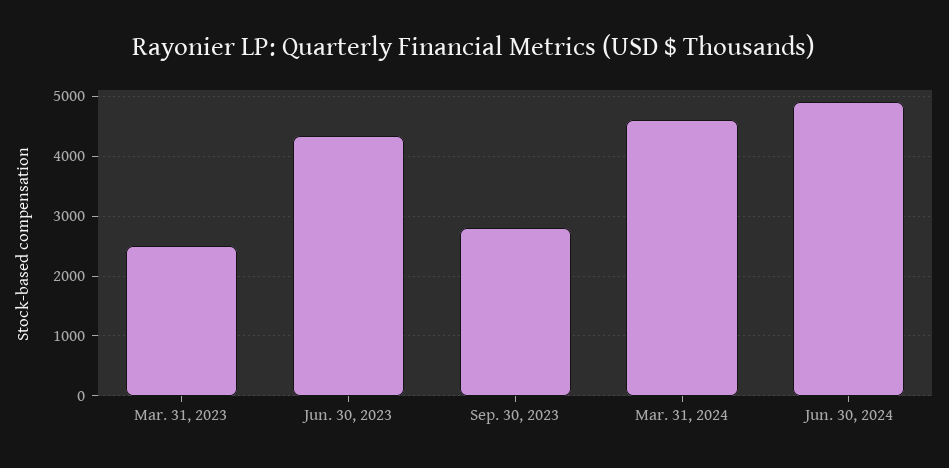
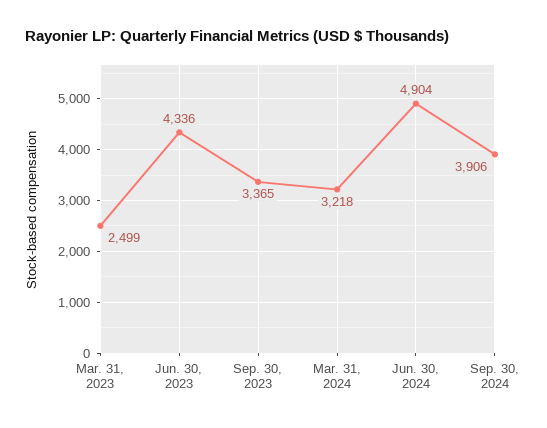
Sep. 30, 2023: 2800 -> 3365
Mar. 31, 2024: 4600 -> 3218
Sep. 30, 2024: none -> 3906

